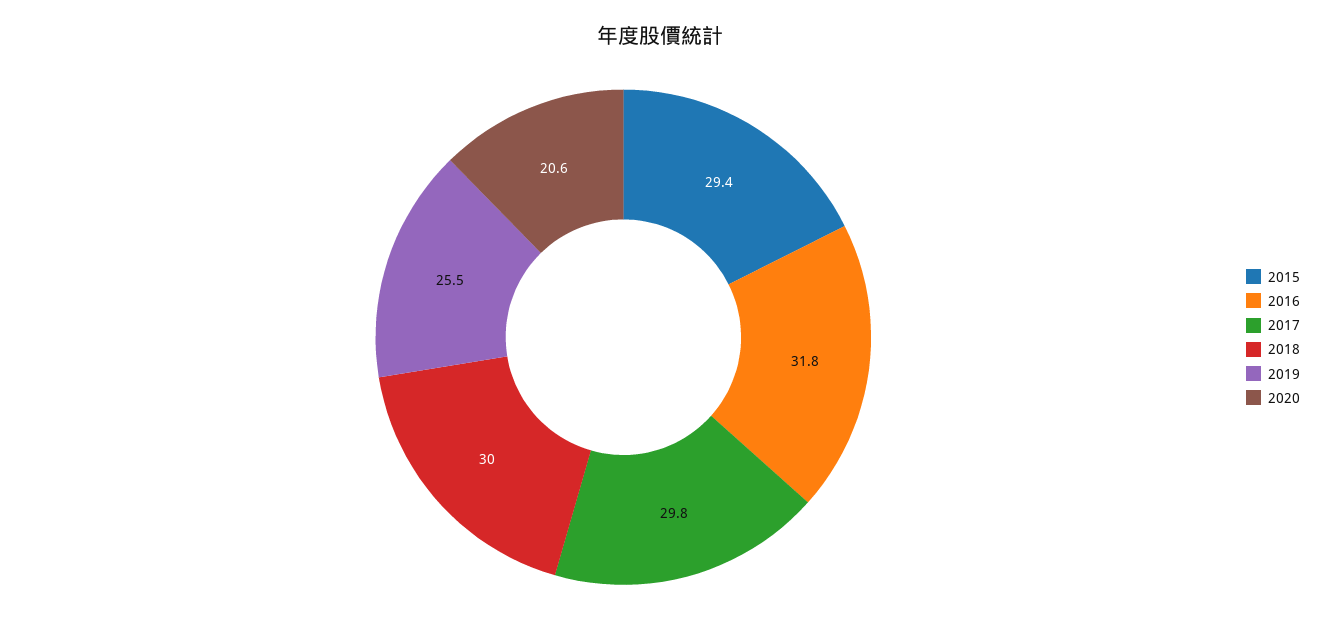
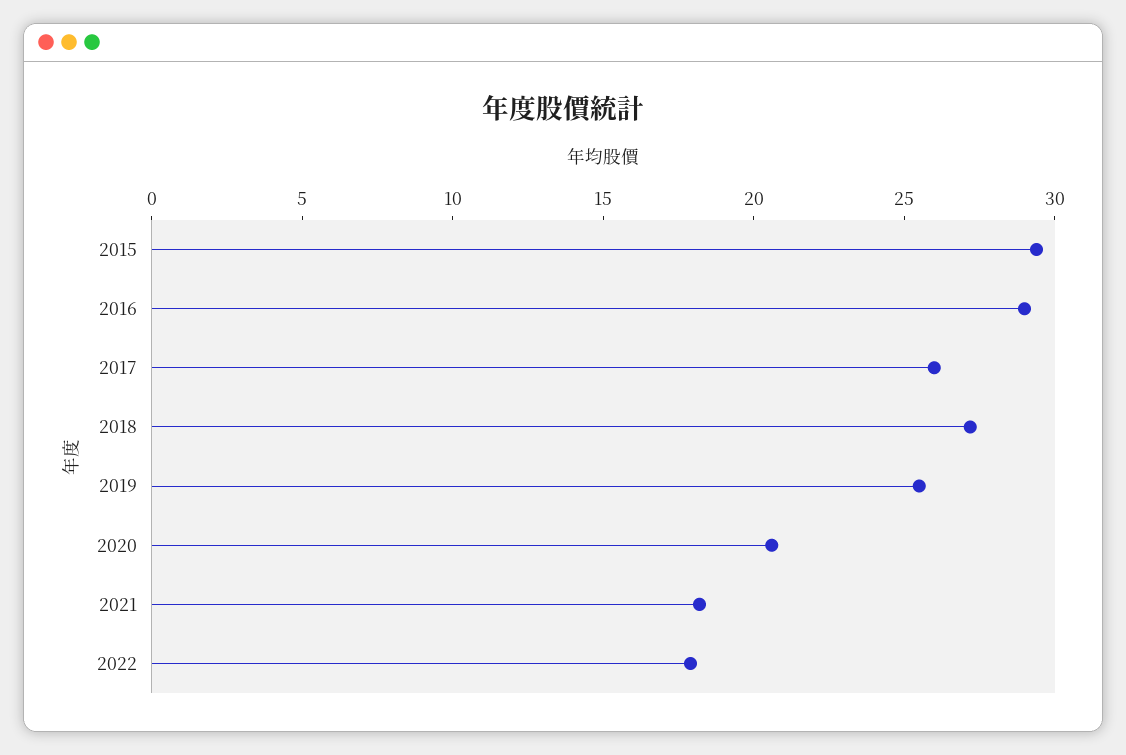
2016: 31.8 -> 29
2017: 29.8 -> 26
2018: 30 -> 27
2021: none -> 18
2022: none -> 18

